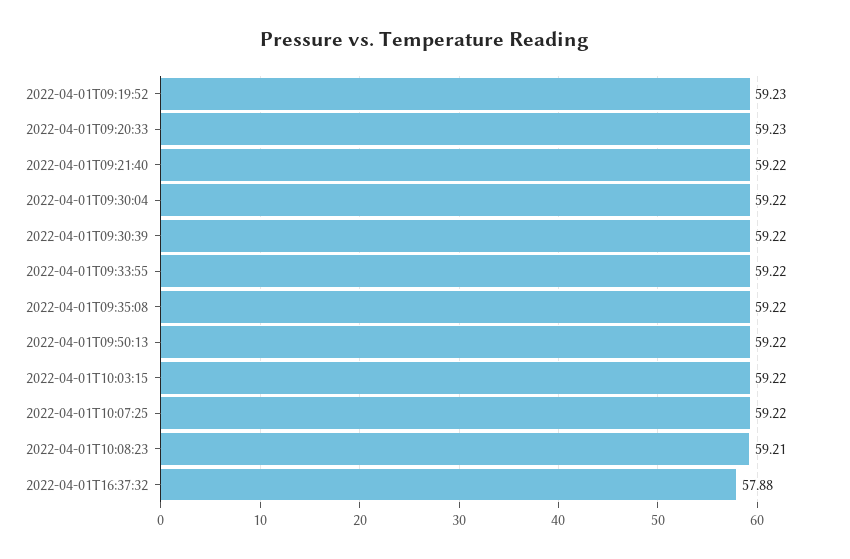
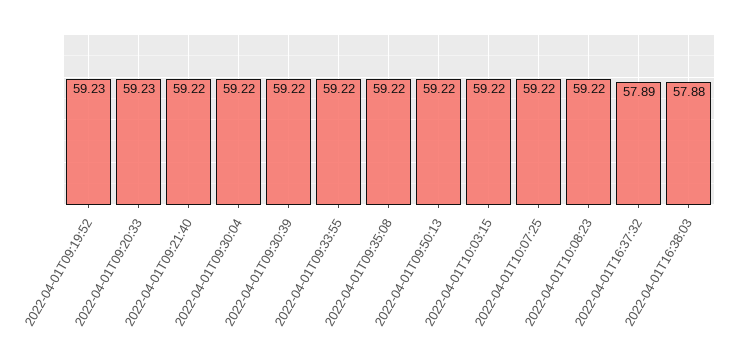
2022-04-01T10:08:23: 59.21 -> 59.22
2022-04-01T16:37:32: 57.88 -> 57.89
2022-04-01T16:38:03: none -> 57.88

